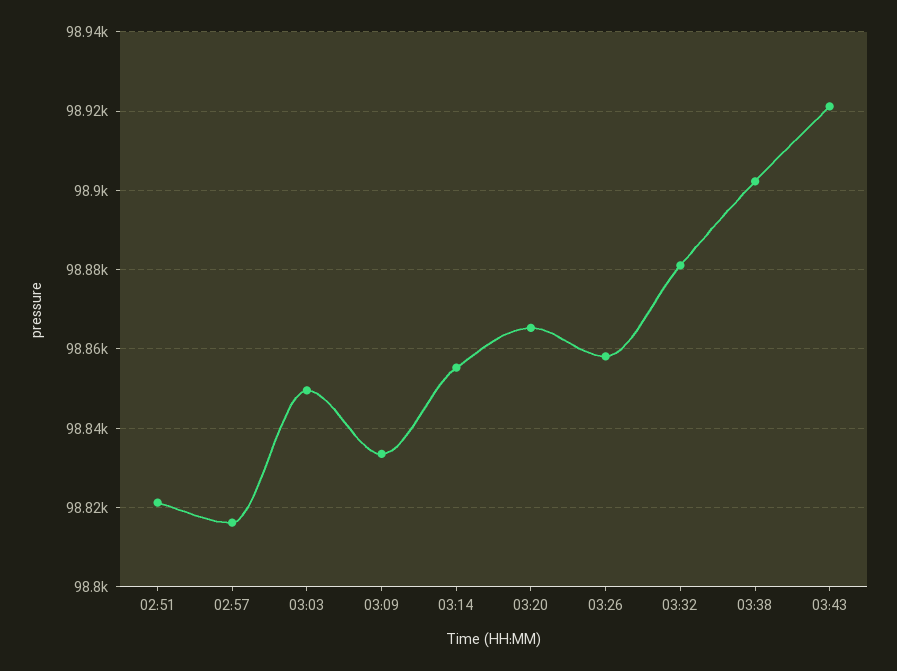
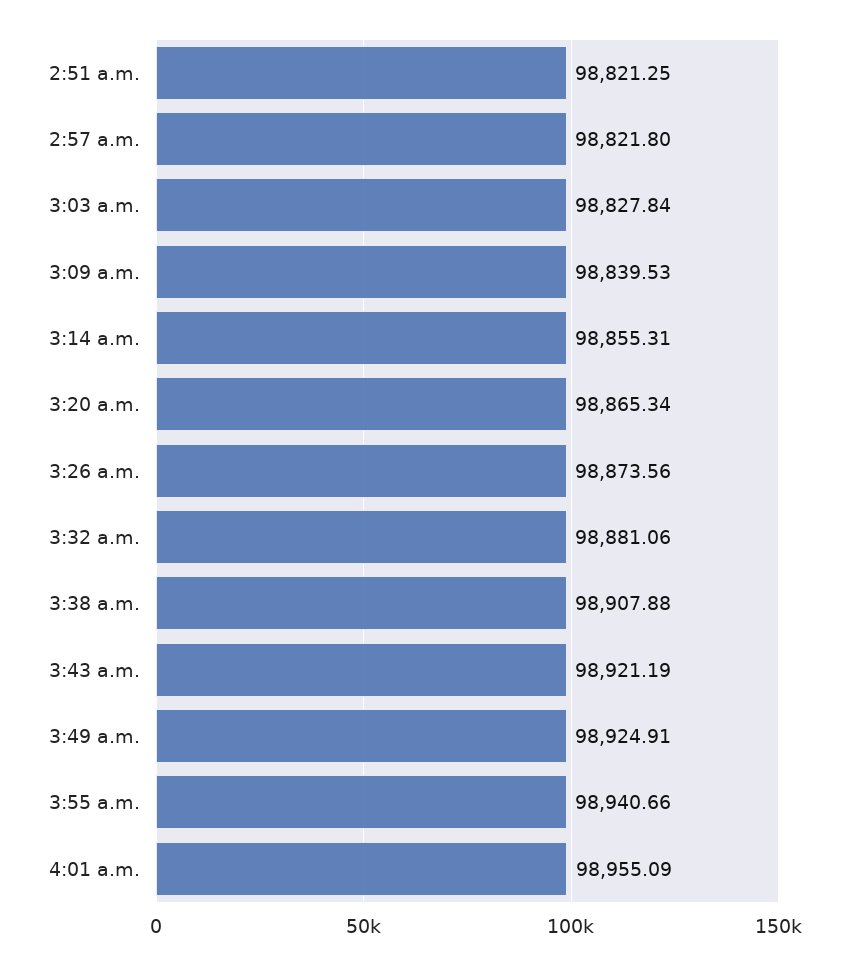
02:57: 98816 -> 98821.8
03:03: 98850 -> 98827.84
03:09: 98834 -> 98839.53
03:26: 98858 -> 98873.56
03:38: 98902 -> 98907.88
3:49 a.m.: none -> 98924.91
3:55 a.m.: none -> 98940.66
4:01 a.m.: none -> 98955.09

